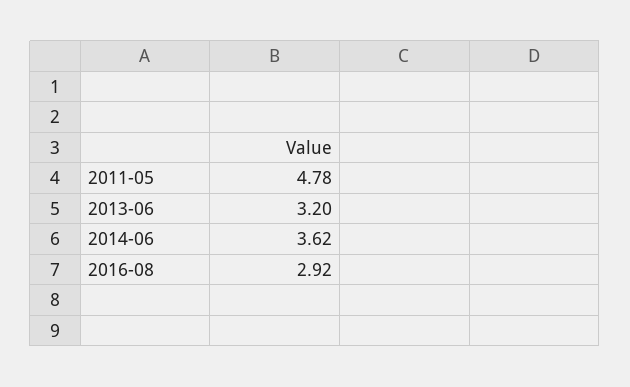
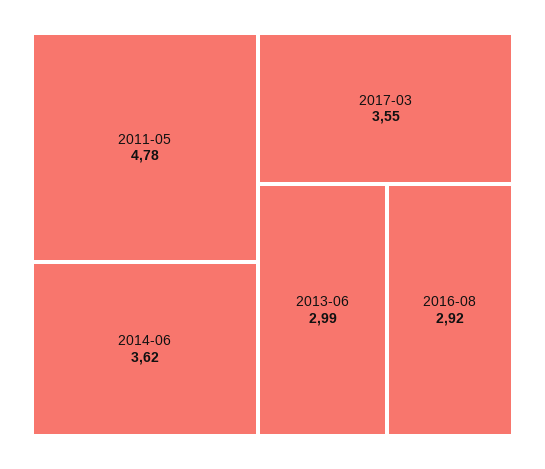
2013-06: 3.2 -> 2.99
2017-03: none -> 3.55

